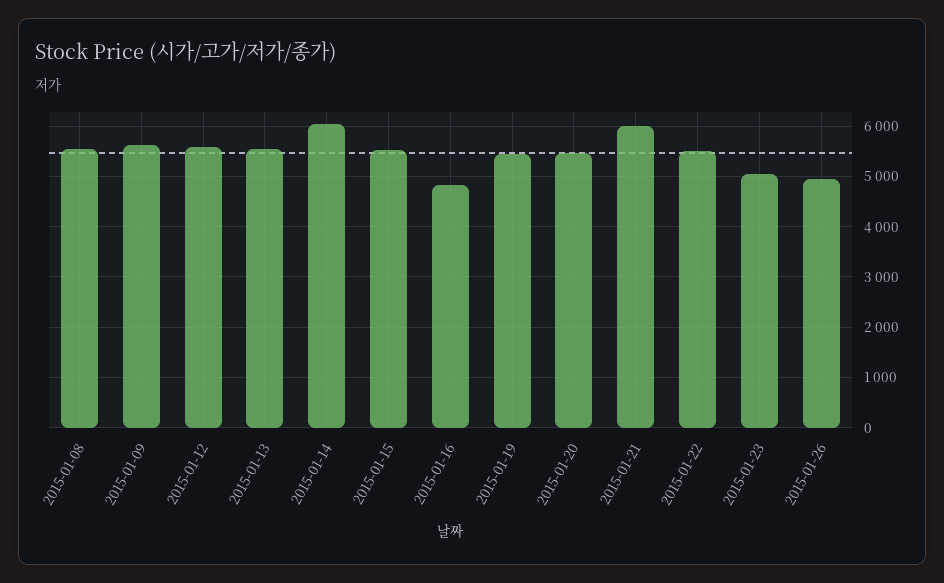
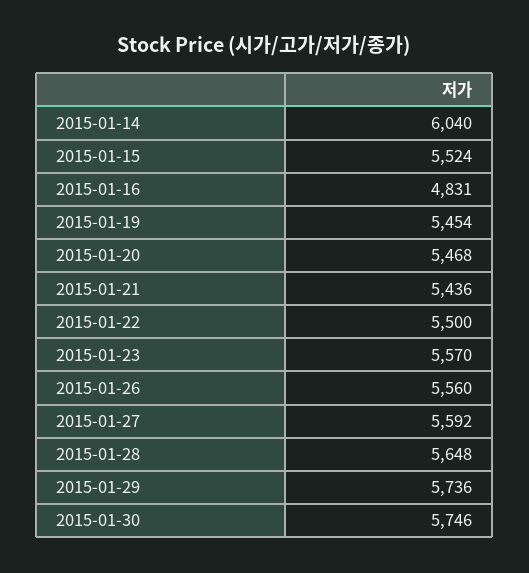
2015-01-08: 5600 -> none
2015-01-09: 5600 -> none
2015-01-12: 5600 -> none
2015-01-13: 5600 -> none
2015-01-21: 6000 -> 5436
2015-01-23: 5000 -> 5570
2015-01-26: 5000 -> 5560
2015-01-27: none -> 5592
2015-01-28: none -> 5648
2015-01-29: none -> 5736
2015-01-30: none -> 5746

